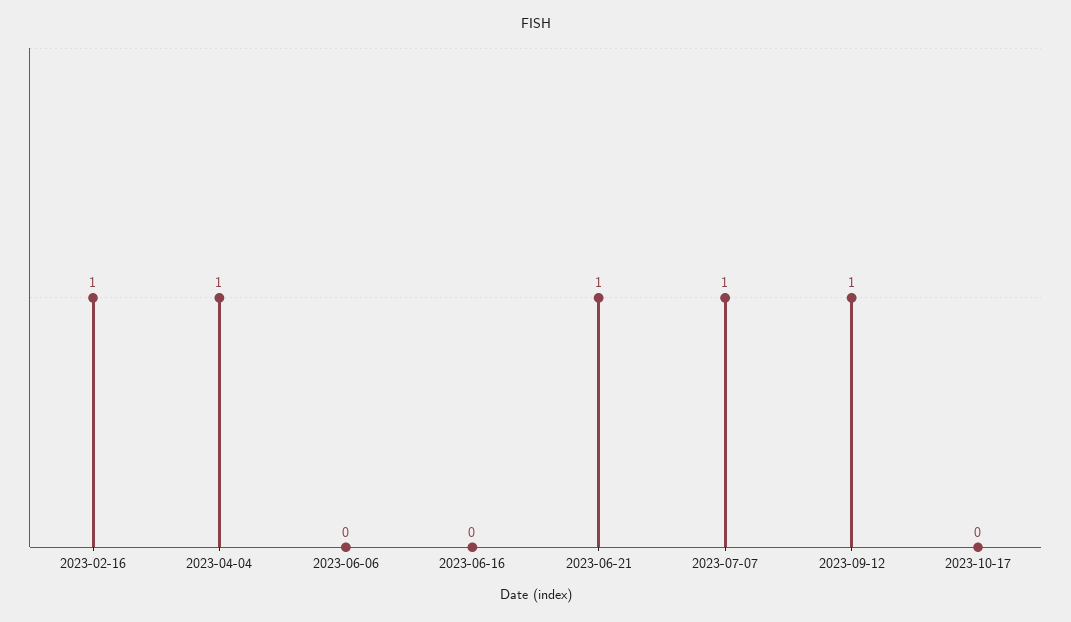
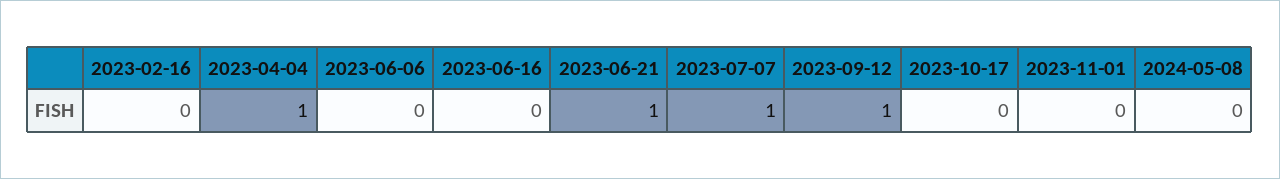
2023-02-16: 1 -> 0
2023-11-01: none -> 0
2024-05-08: none -> 0

